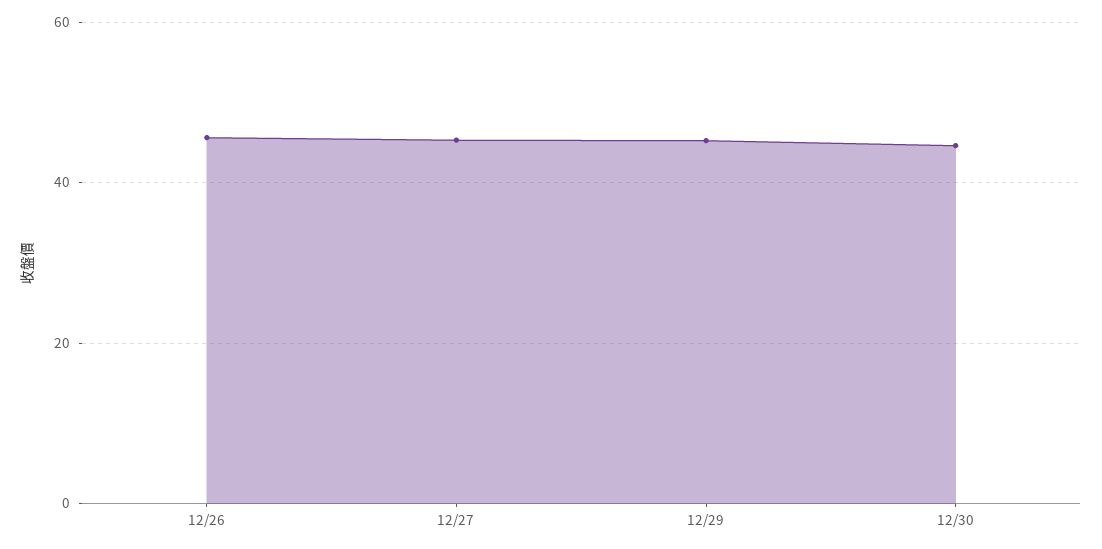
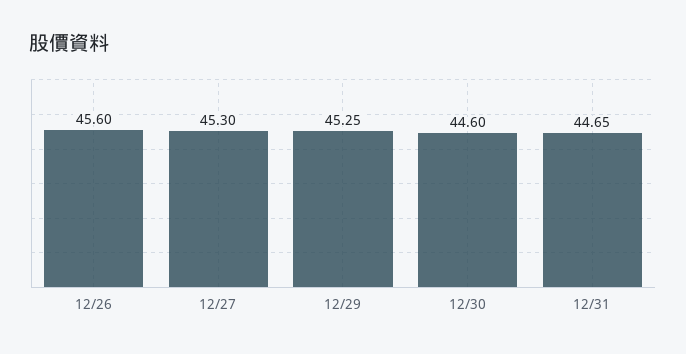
12/31: none -> 44.65

